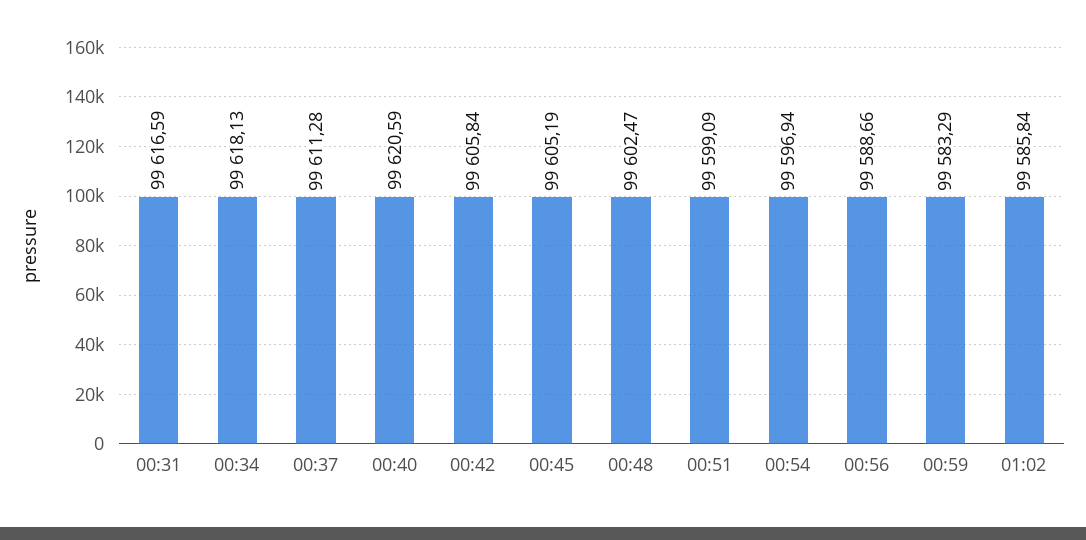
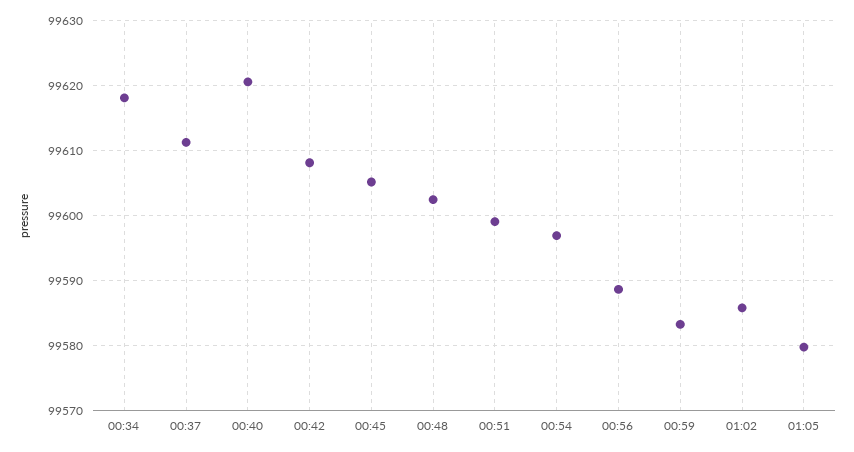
00:31: 99616.59 -> none
00:42: 99605.84 -> 99608
01:05: none -> 99580

